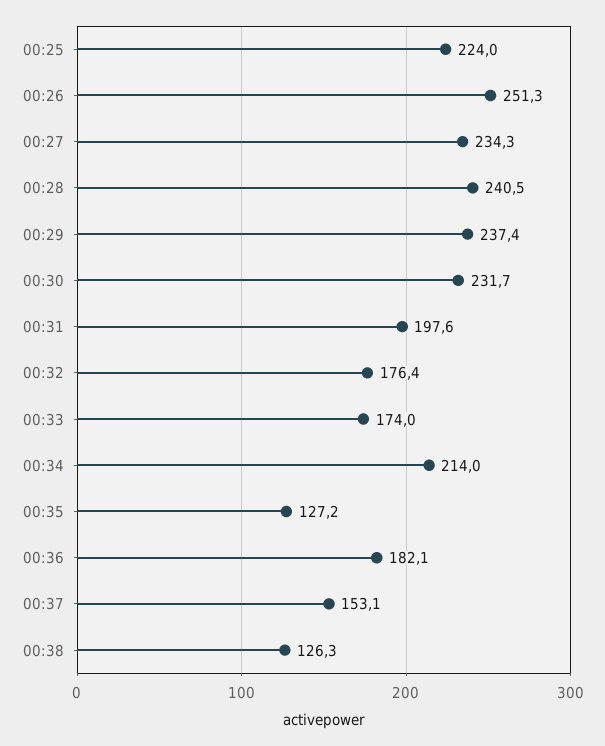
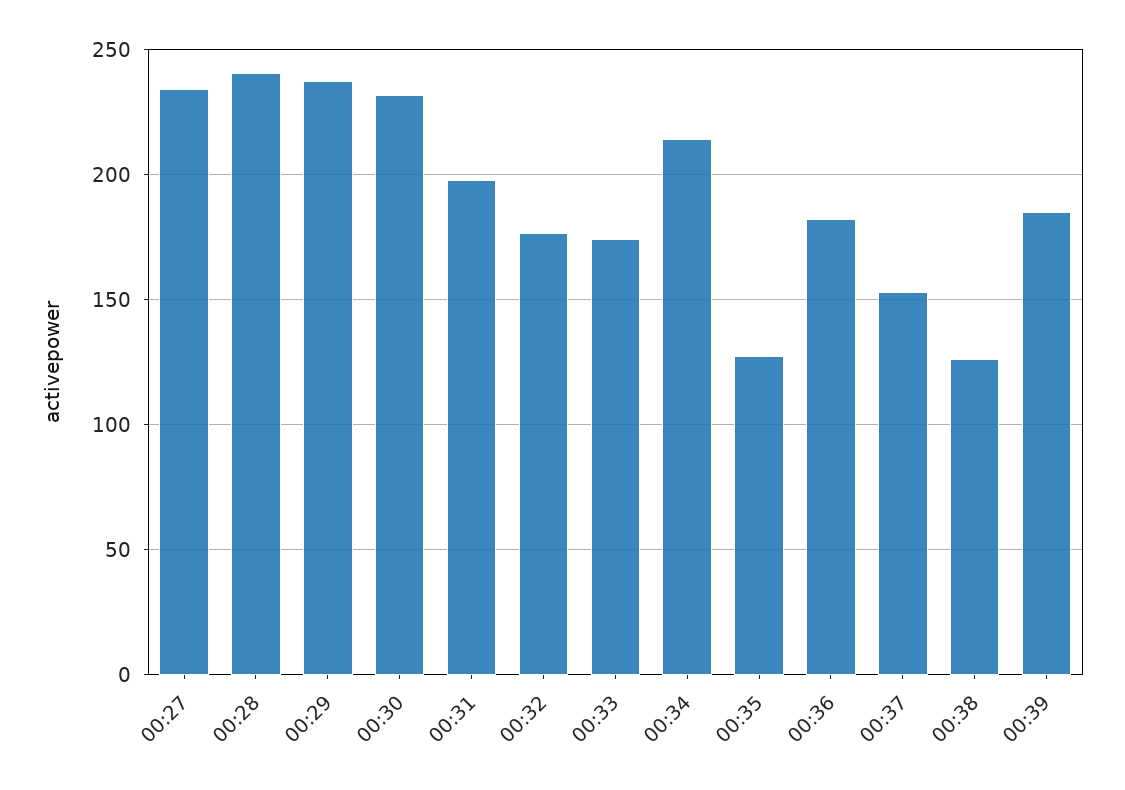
00:25: 224 -> none
00:26: 251.3 -> none
00:39: none -> 185

